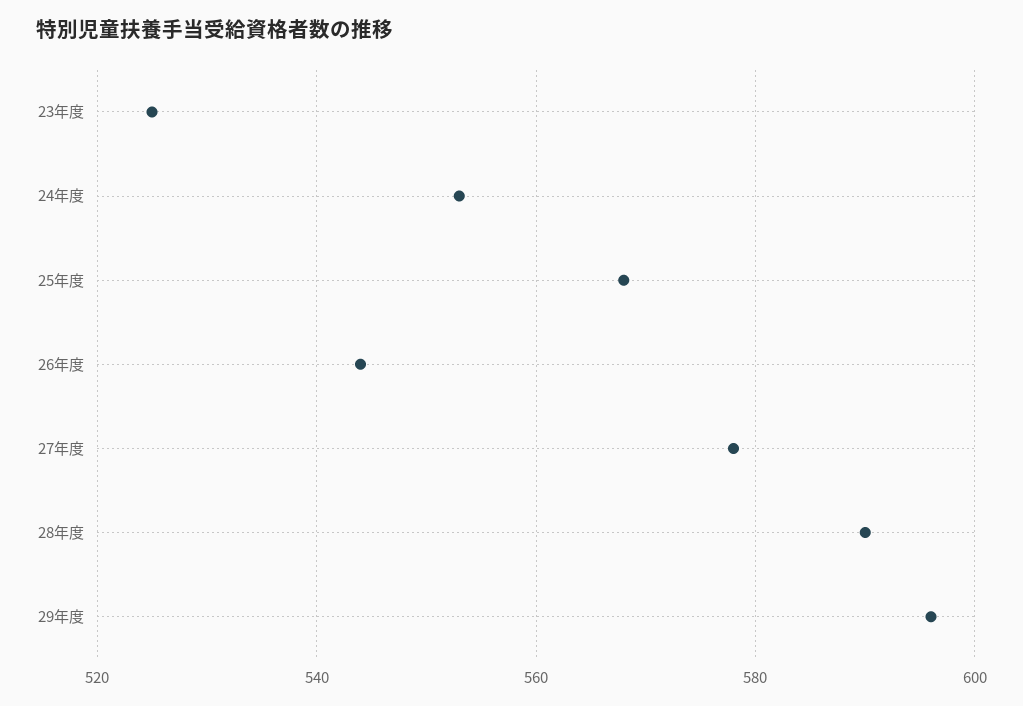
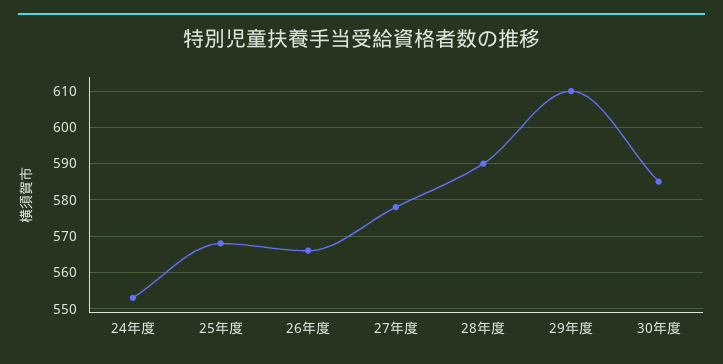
23年度: 525 -> none
26年度: 545 -> 565
29年度: 595 -> 610
30年度: none -> 585

